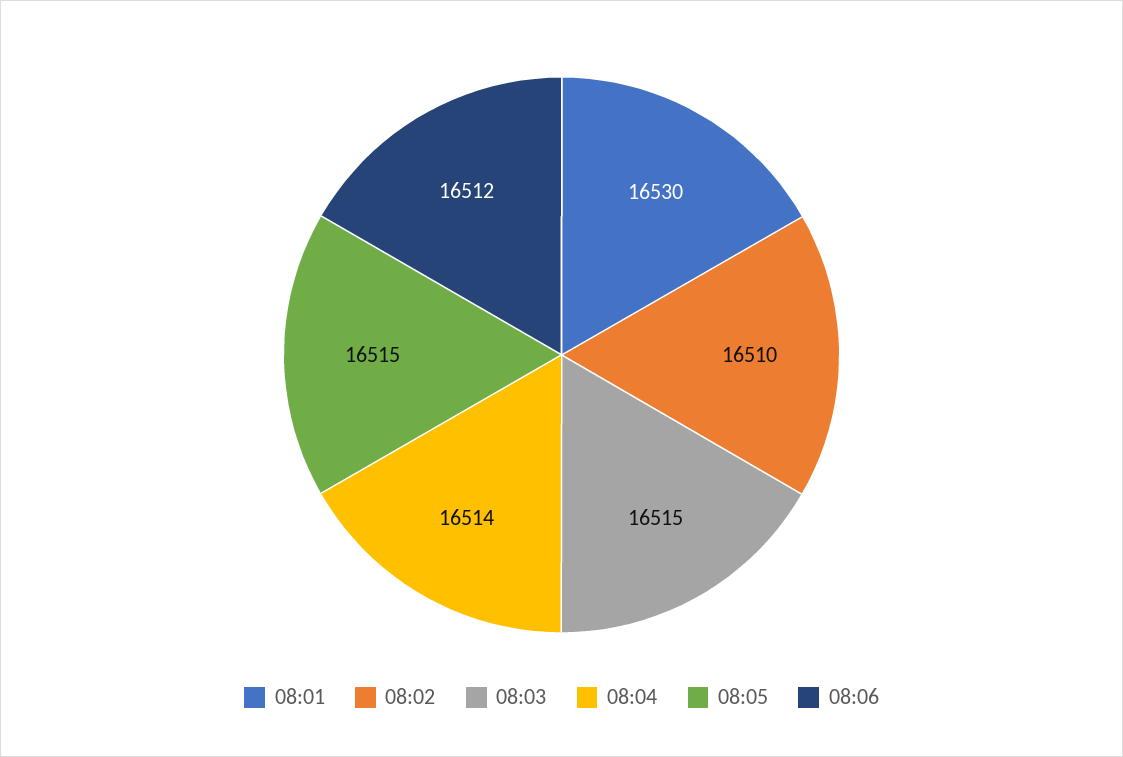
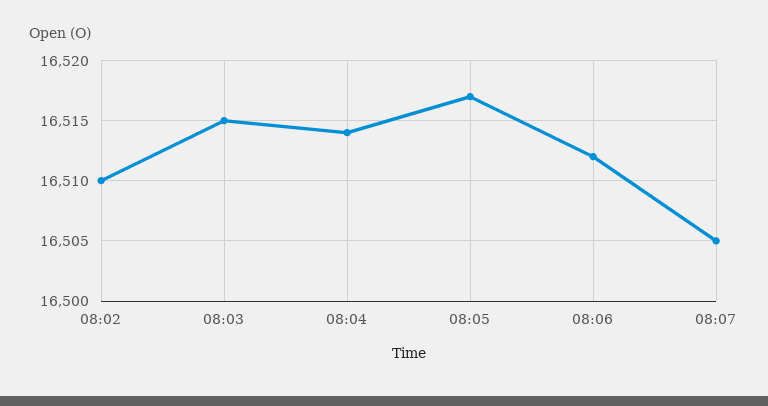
08:01: 16530 -> none
08:05: 16515 -> 16517
08:07: none -> 16505

